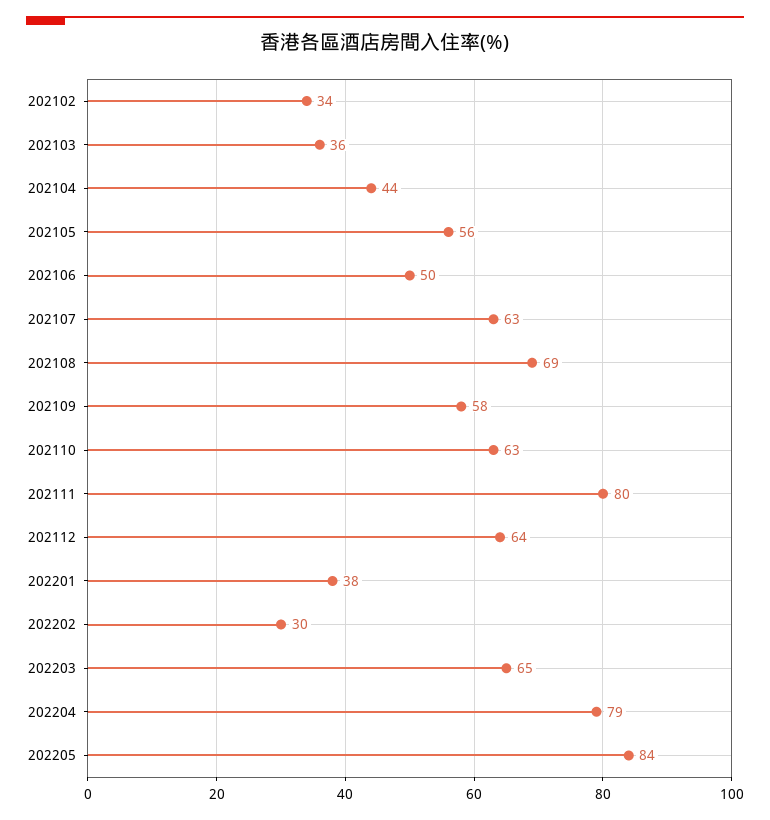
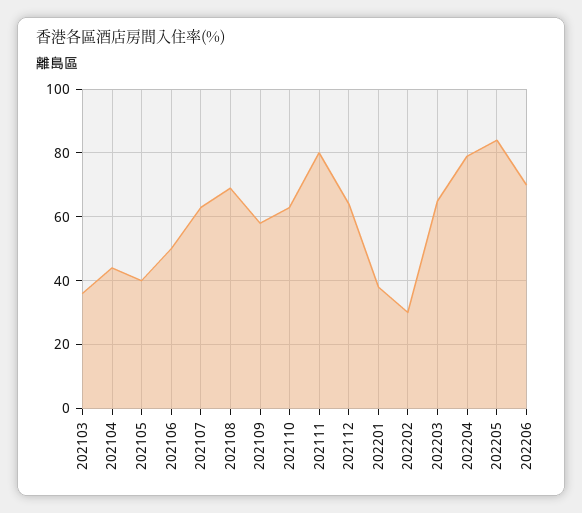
202102: 34 -> none
202105: 56 -> 40
202206: none -> 70

